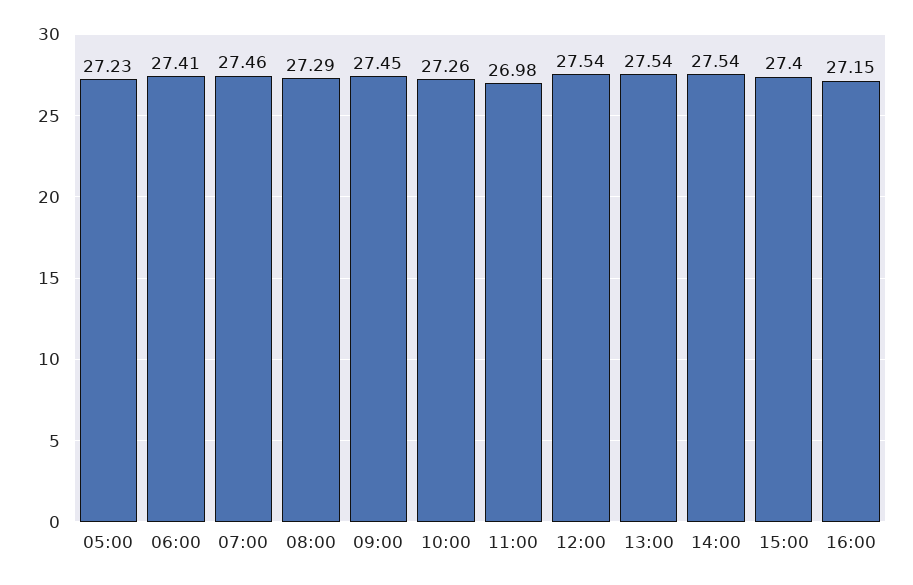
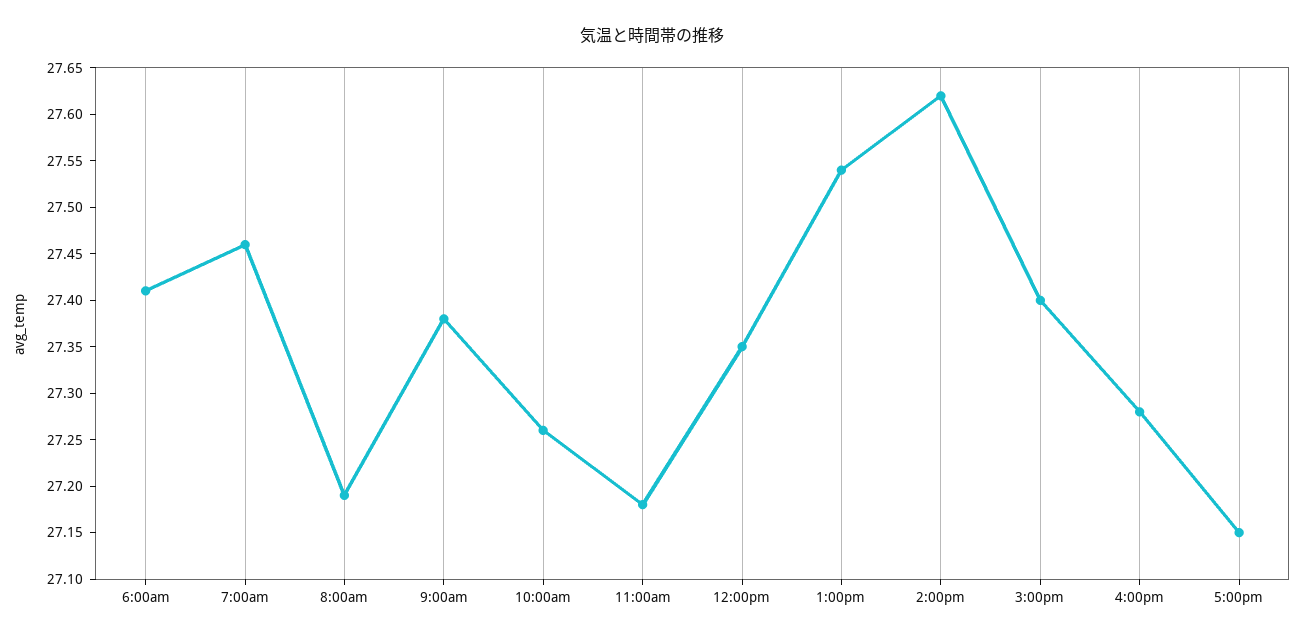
05:00: 27.23 -> none
08:00: 27.29 -> 27.19
09:00: 27.45 -> 27.38
11:00: 26.98 -> 27.18
12:00: 27.54 -> 27.35
14:00: 27.54 -> 27.62
16:00: 27.15 -> 27.28
5:00pm: none -> 27.15

